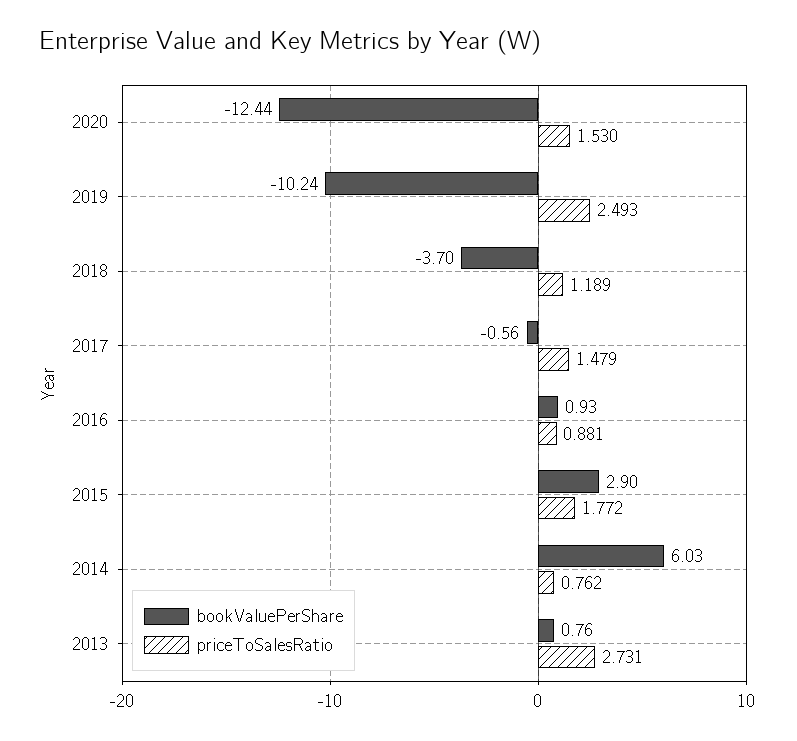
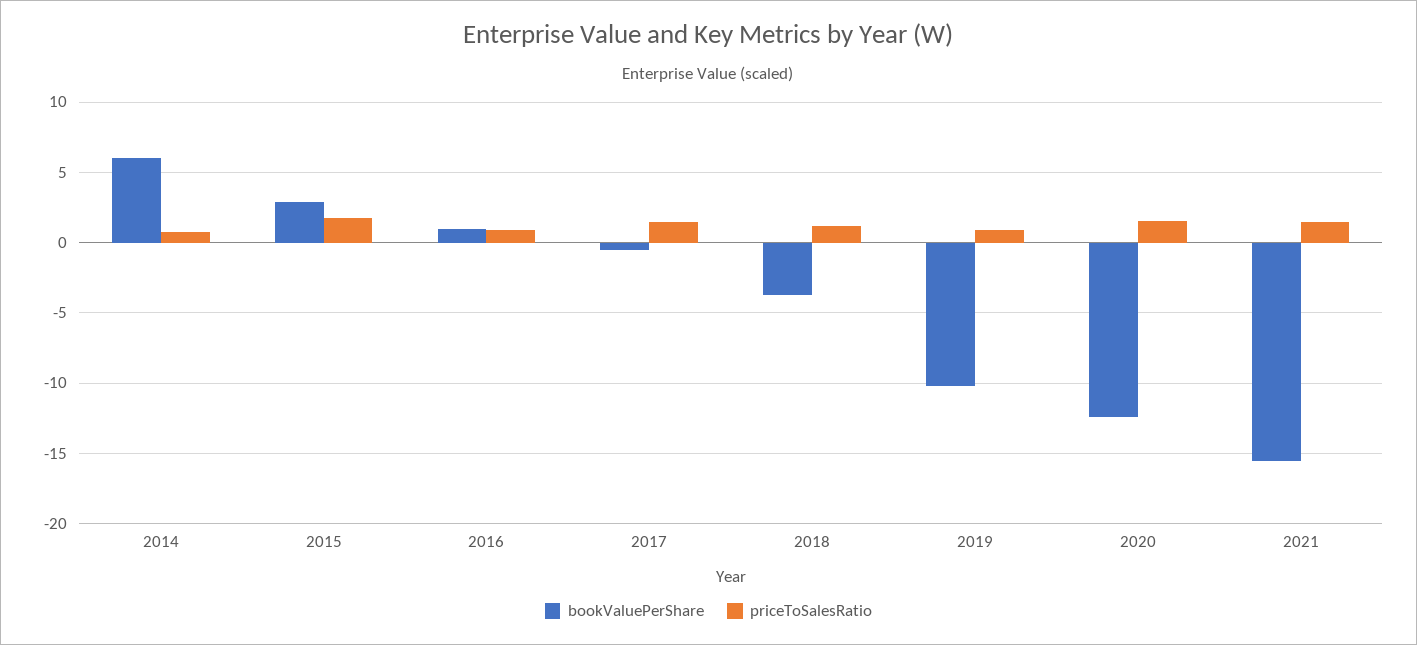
priceToSalesRatio, 2019: 2.493 -> 1
bookValuePerShare, 2013: 0.76 -> none
priceToSalesRatio, 2013: 2.731 -> none
bookValuePerShare, 2021: none -> -15.5
priceToSalesRatio, 2021: none -> 1.5

